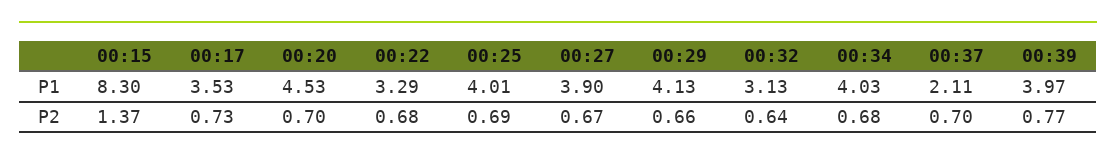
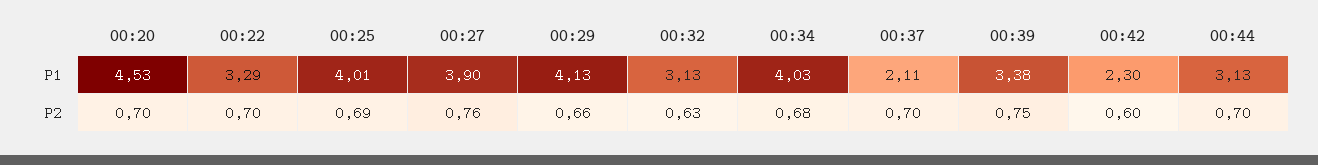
00:15, P1: 8.3 -> none
00:17, P1: 3.53 -> none
00:39, P1: 3.97 -> 3.38
00:15, P2: 1.37 -> none
00:17, P2: 0.73 -> none
00:22, P2: 0.68 -> 0.7
00:27, P2: 0.67 -> 0.76
00:32, P2: 0.64 -> 0.63
00:39, P2: 0.77 -> 0.75
00:42, P1: none -> 2.3
00:44, P1: none -> 3.13
00:42, P2: none -> 0.6
00:44, P2: none -> 0.7

